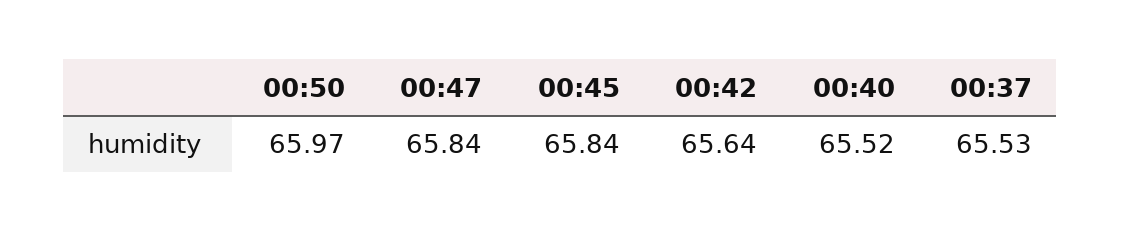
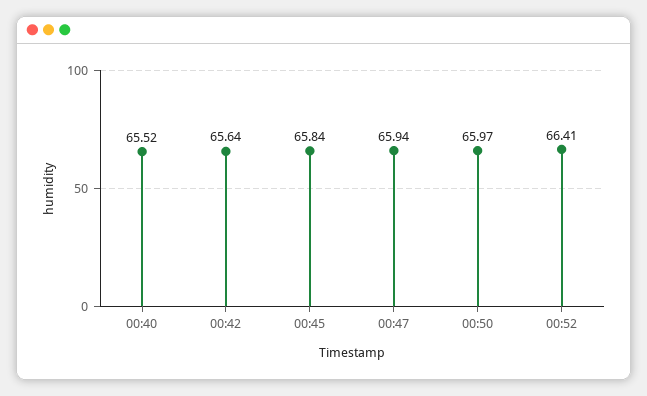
00:47: 65.84 -> 65.94
00:37: 65.53 -> none
00:52: none -> 66.41

